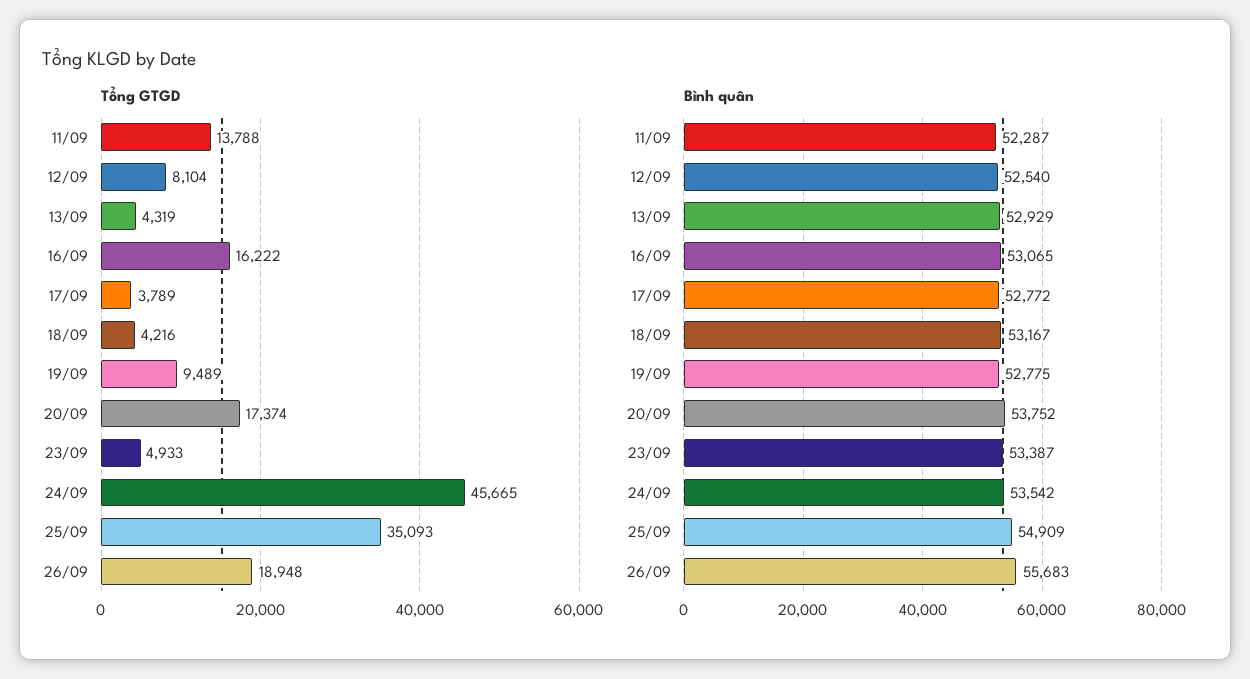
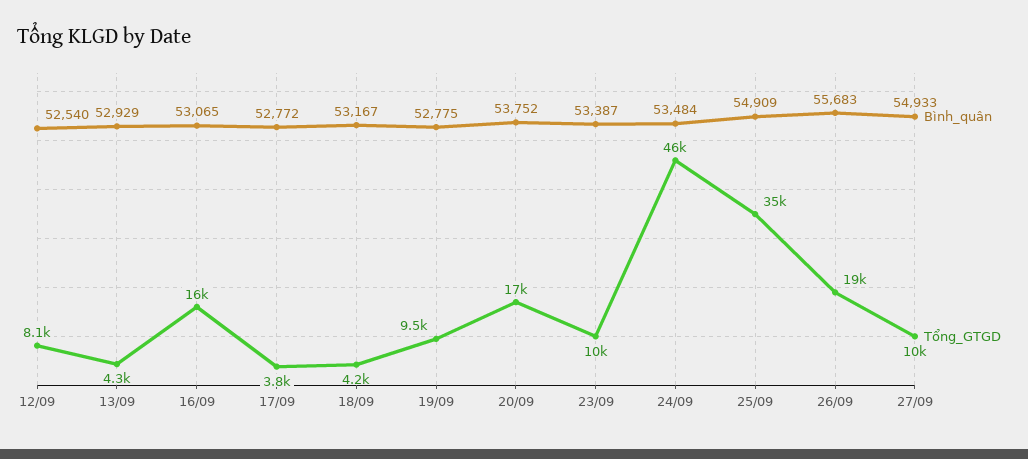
Tổng GTGD, 11/09: 13788 -> none
Tổng GTGD, 23/09: 4933 -> 10000
Bình quân, 11/09: 52287 -> none
Bình quân, 24/09: 53542 -> 53484
Bình quân, 27/09: none -> 54933
Tổng GTGD, 27/09: none -> 10000

